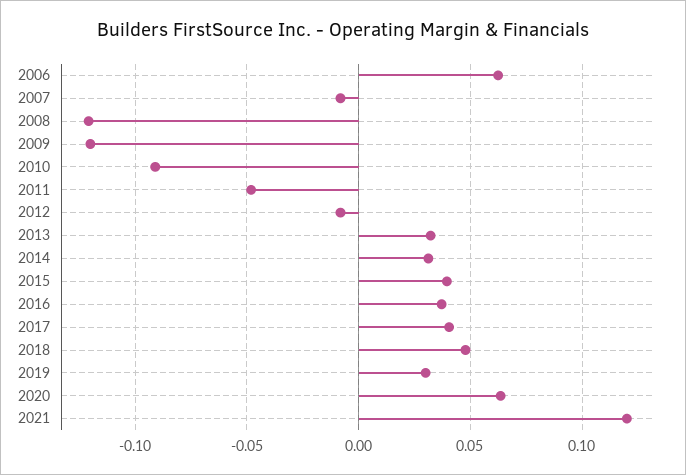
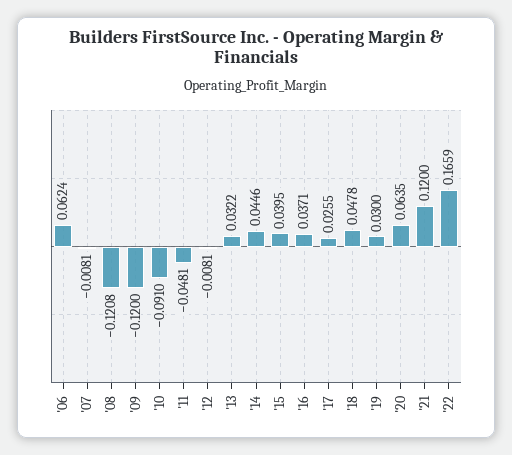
2014: 0.03 -> 0.0446
2017: 0.04 -> 0.0255
'22: none -> 0.1659

